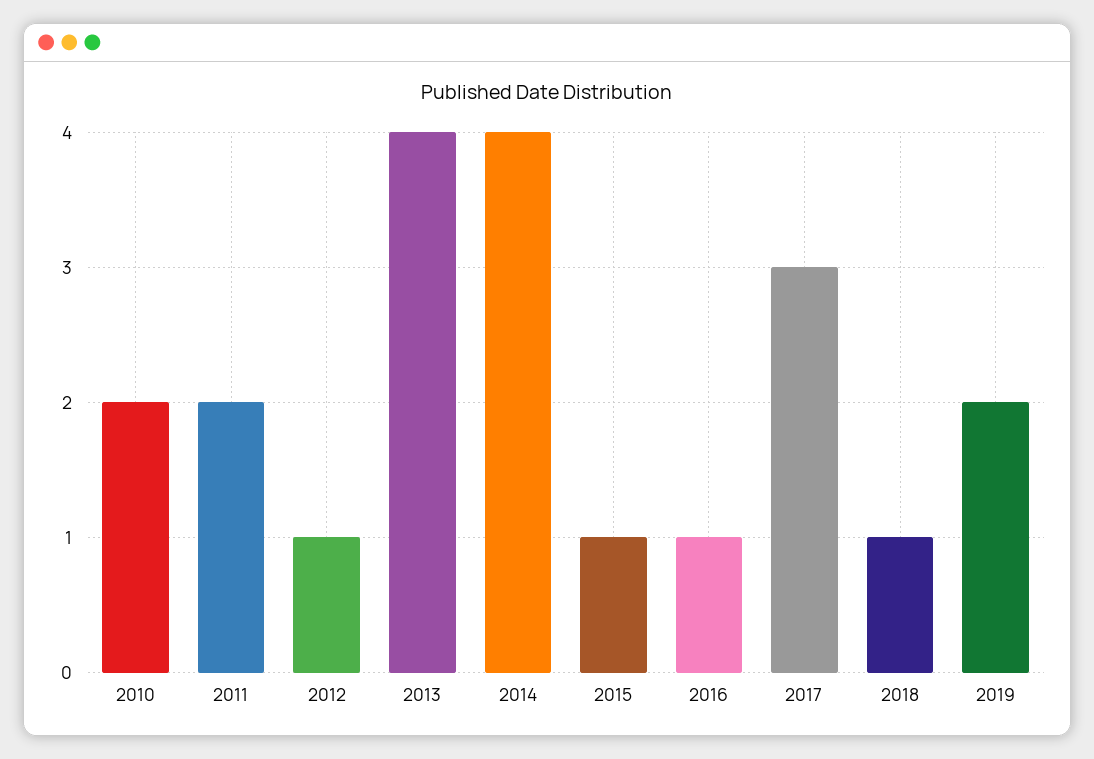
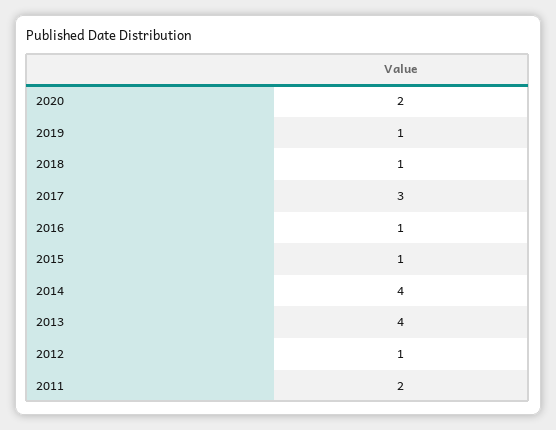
2010: 2 -> none
2019: 2 -> 1
2020: none -> 2

